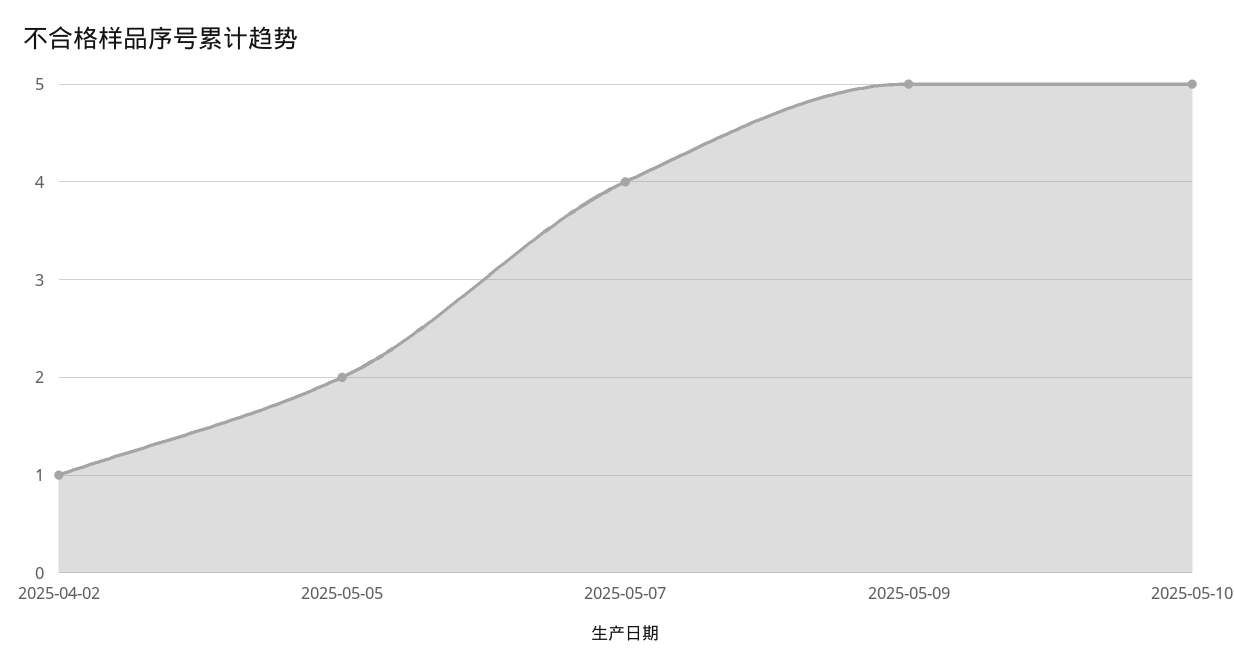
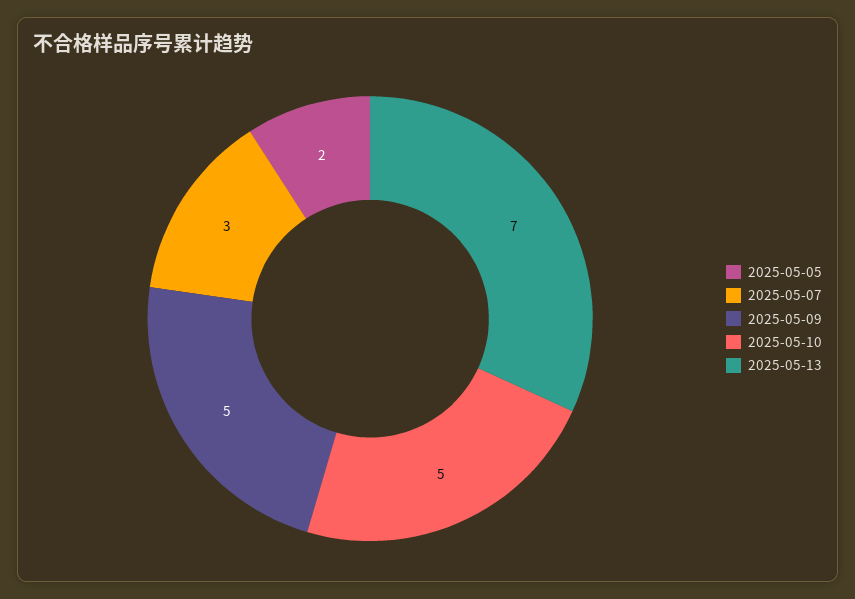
2025-04-02: 1 -> none
2025-05-07: 4 -> 3
2025-05-13: none -> 7

